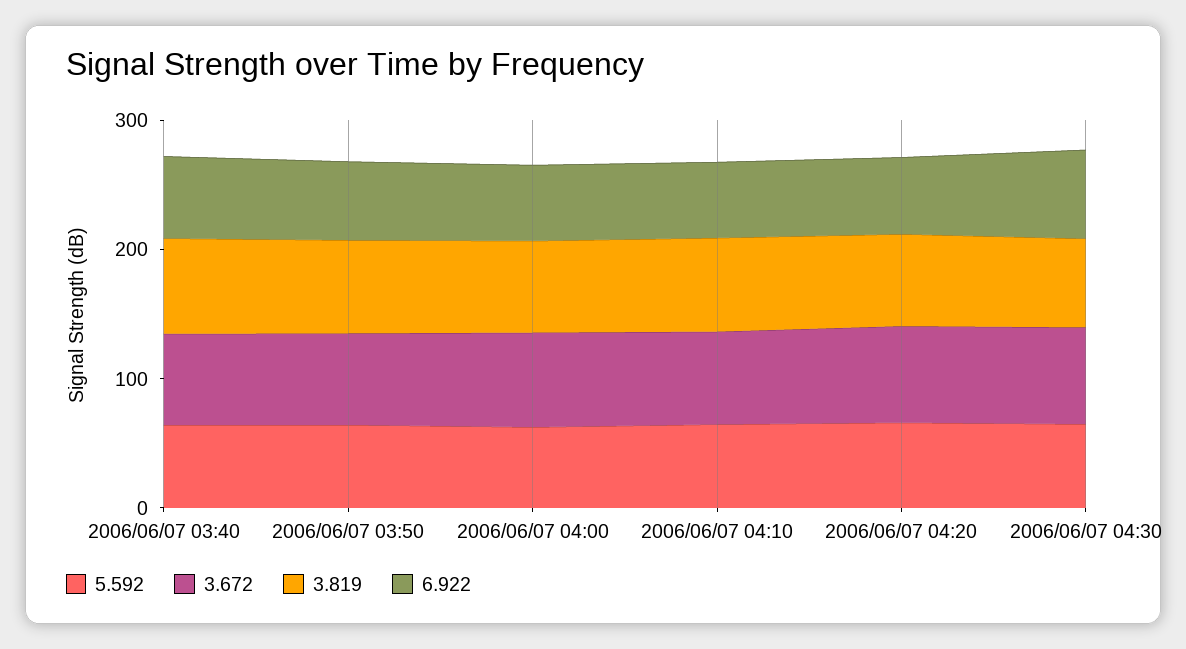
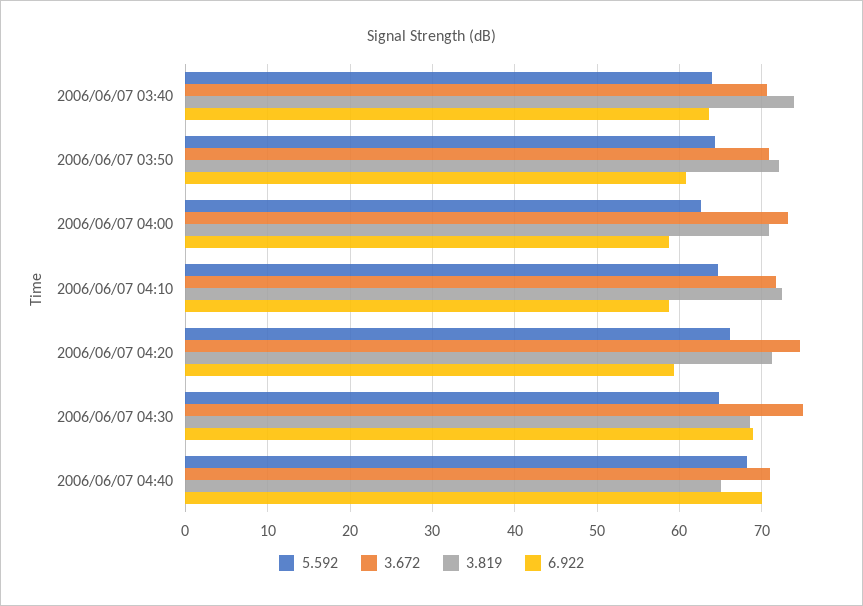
5.592, 2006/06/07 04:40: none -> 68
3.672, 2006/06/07 04:40: none -> 71
3.819, 2006/06/07 04:40: none -> 65
6.922, 2006/06/07 04:40: none -> 70

